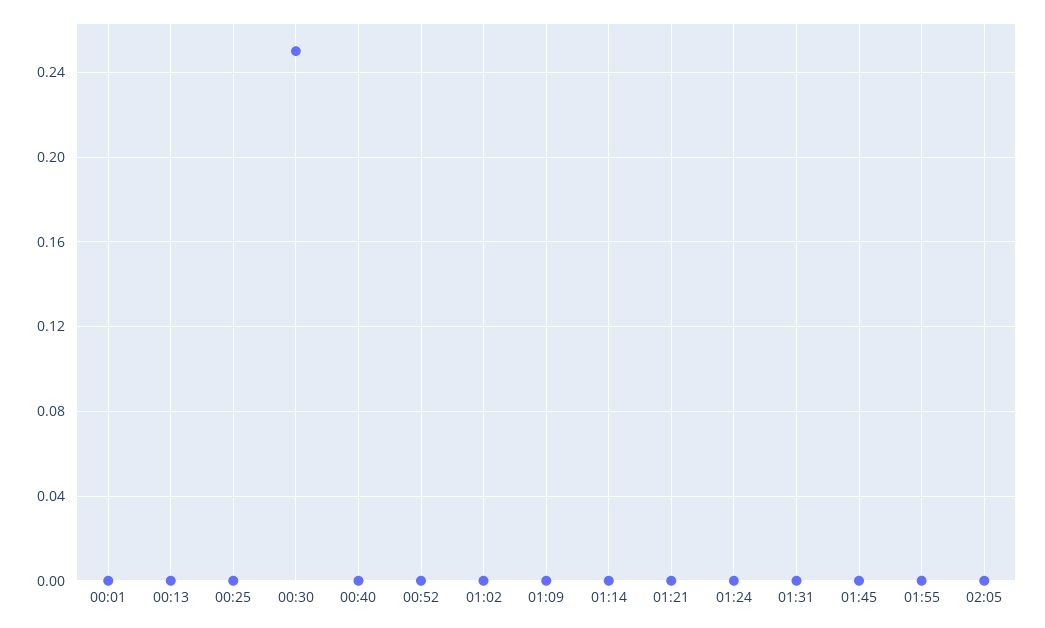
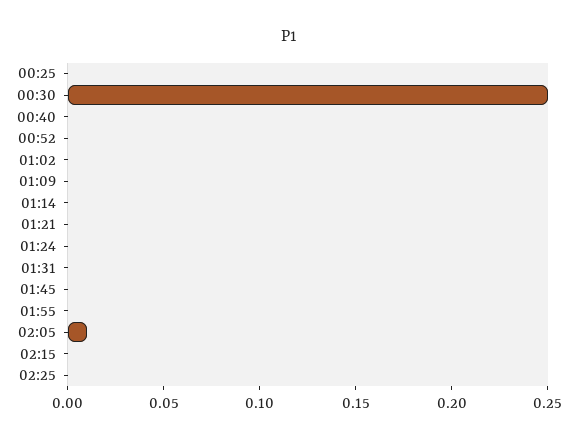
00:01: 0 -> none
00:13: 0 -> none
02:05: 0 -> 0.01
02:15: none -> 0
02:25: none -> 0

